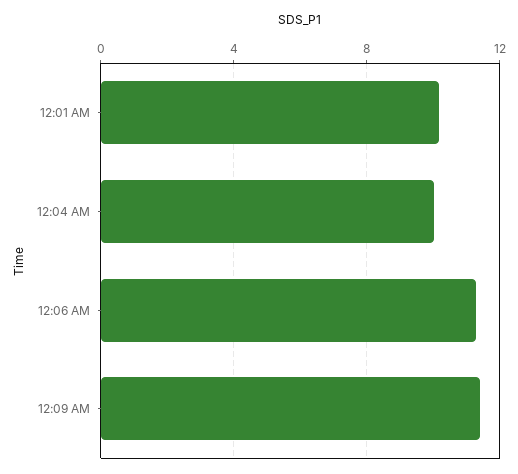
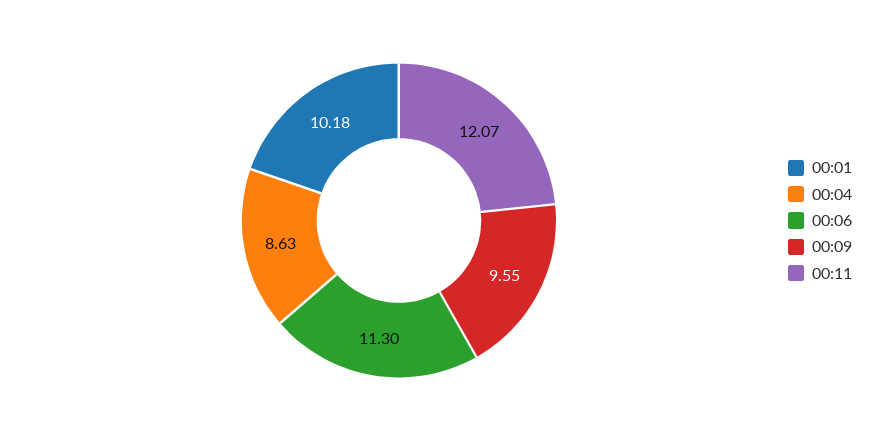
12:04 AM: 10 -> 8.63
12:09 AM: 11.5 -> 9.55
00:11: none -> 12.07

